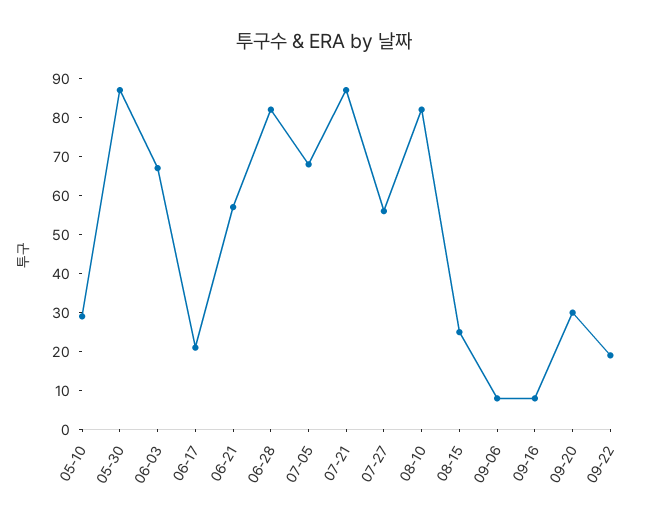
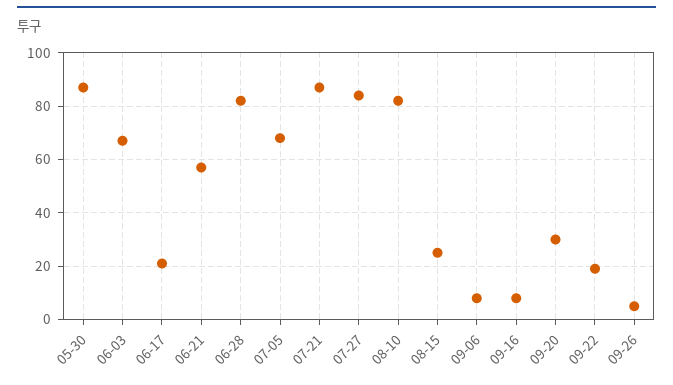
05-10: 30 -> none
07-27: 55 -> 85
09-26: none -> 5

